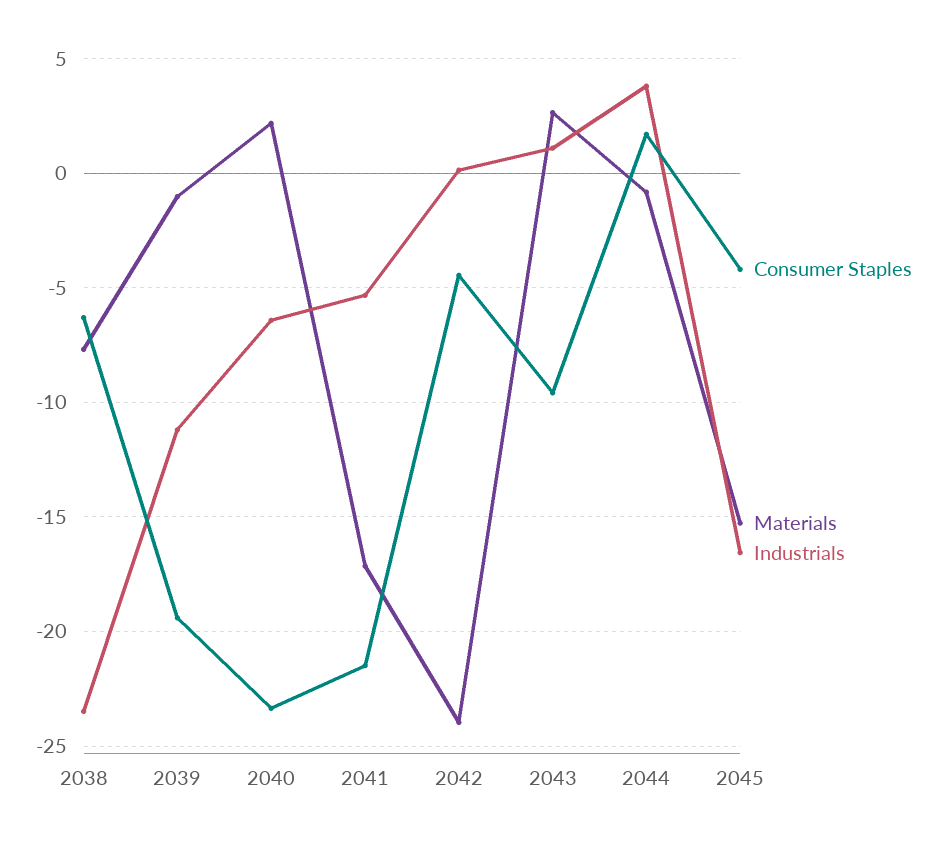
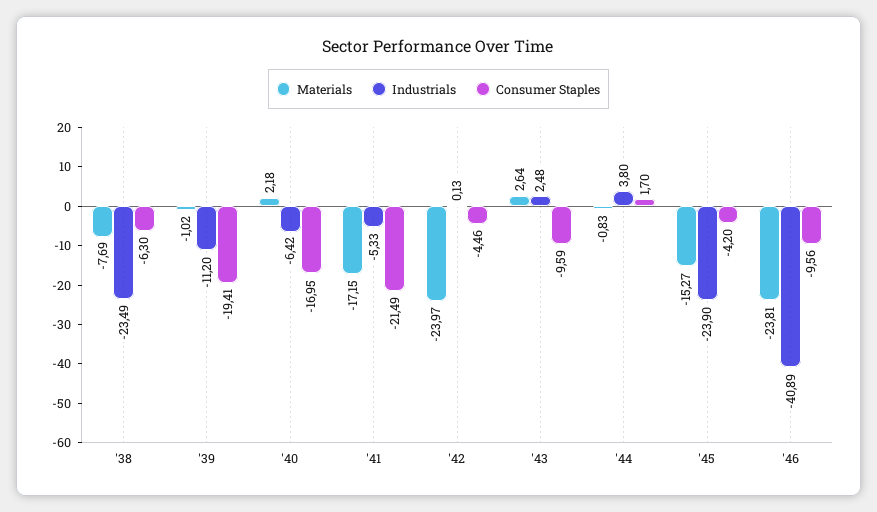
Consumer Staples, 2040: -23.5 -> -16.95
Industrials, 2043: 1 -> 2.48
Industrials, 2045: -16.5 -> -23.9
Materials, '46: none -> -23.81
Industrials, '46: none -> -40.89
Consumer Staples, '46: none -> -9.56

